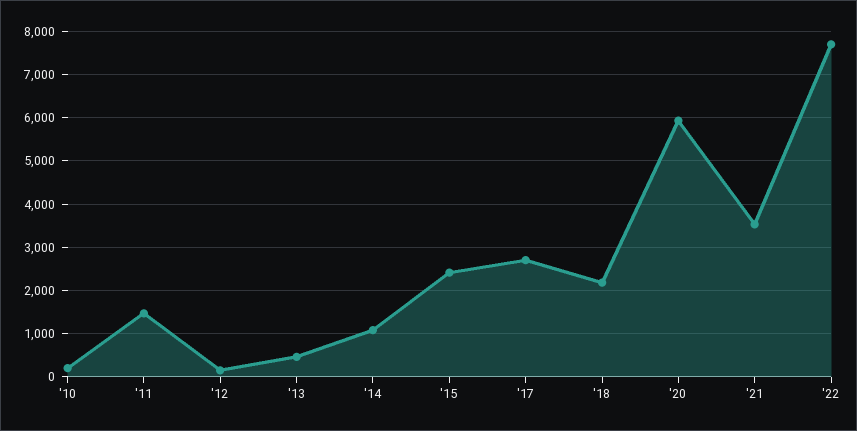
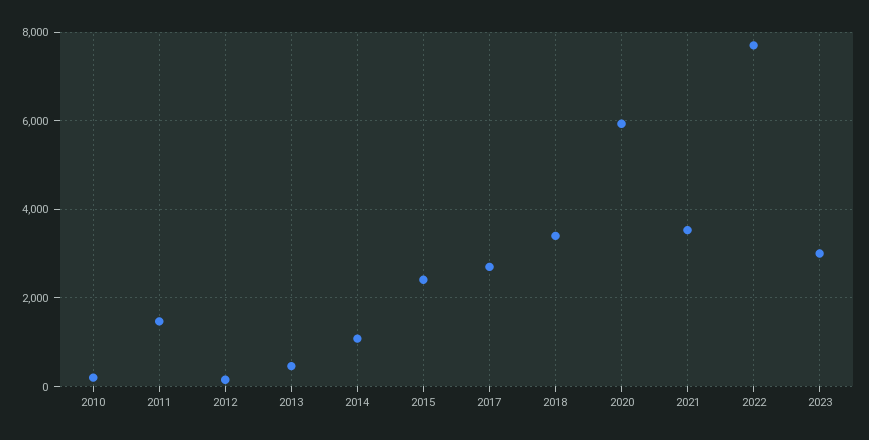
'18: 2200 -> 3400
2023: none -> 3000

